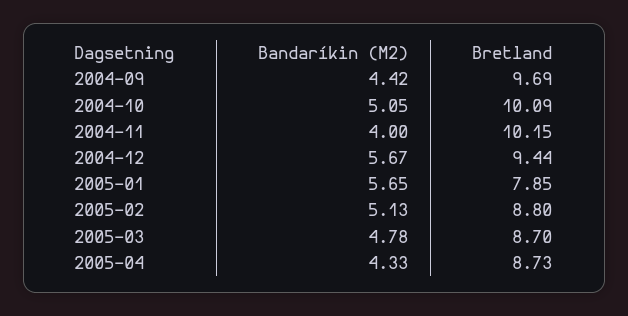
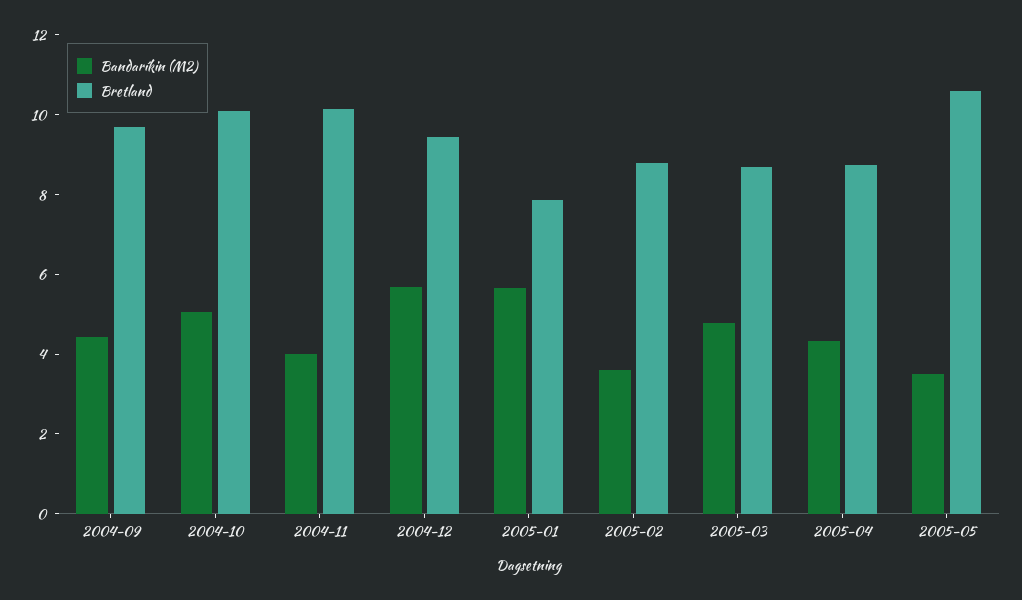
Bandaríkin (M2), 2005-02: 5.13 -> 3.5
Bandaríkin (M2), 2005-05: none -> 3.5
Bretland, 2005-05: none -> 10.5

